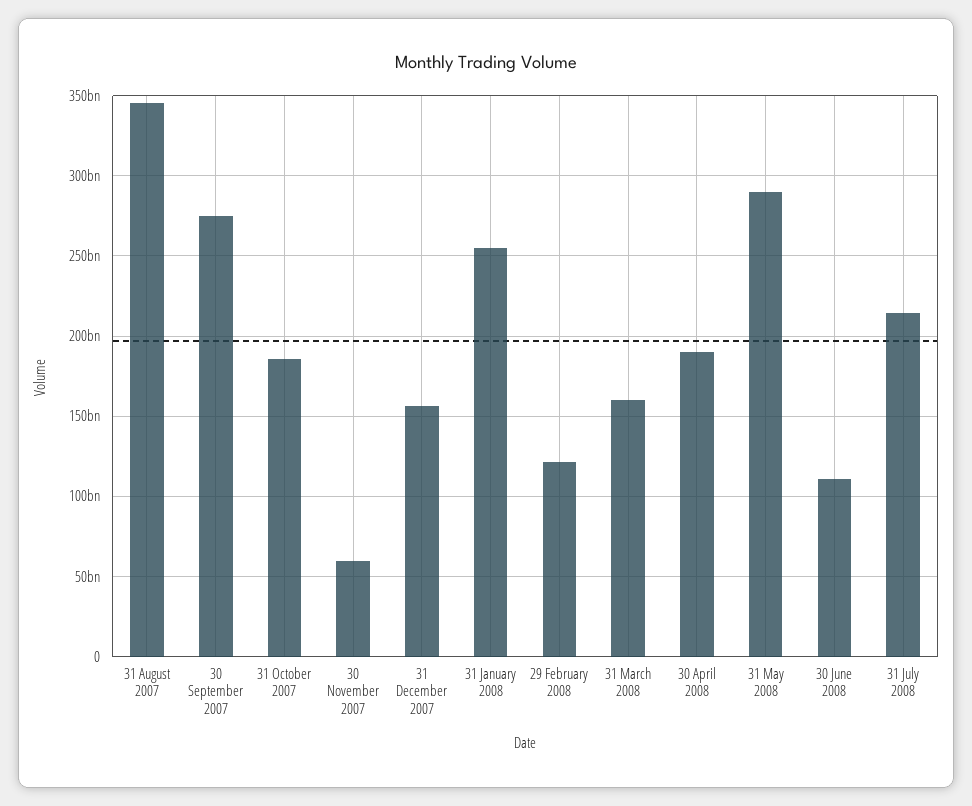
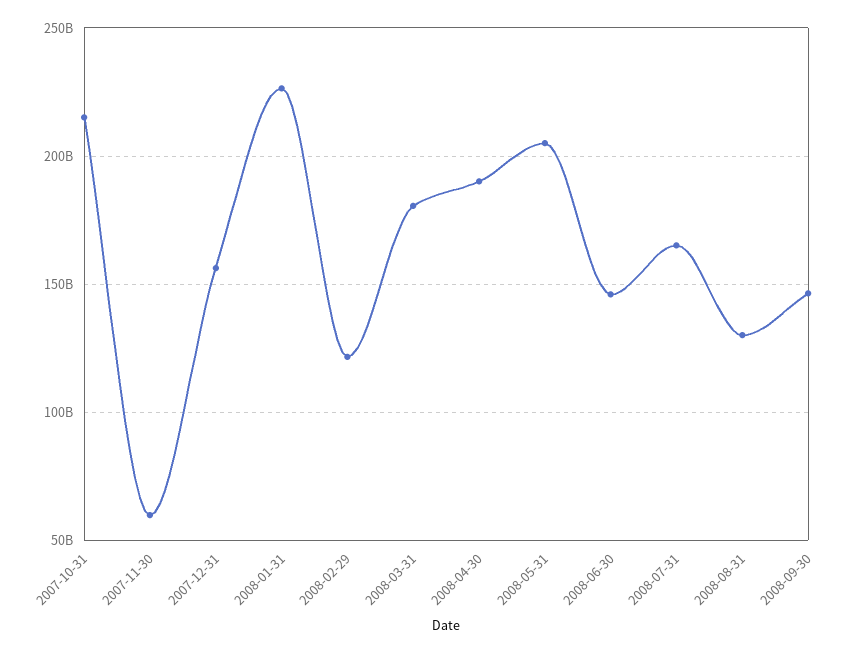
31 August 2007: 345000000000 -> none
30 September 2007: 275000000000 -> none
31 October 2007: 185000000000 -> 215000000000
31 January 2008: 255000000000 -> 225000000000
31 March 2008: 160000000000 -> 180000000000
31 May 2008: 290000000000 -> 205000000000
30 June 2008: 110000000000 -> 145000000000
31 July 2008: 215000000000 -> 165000000000
2008-08-31: none -> 130000000000
2008-09-30: none -> 145000000000

